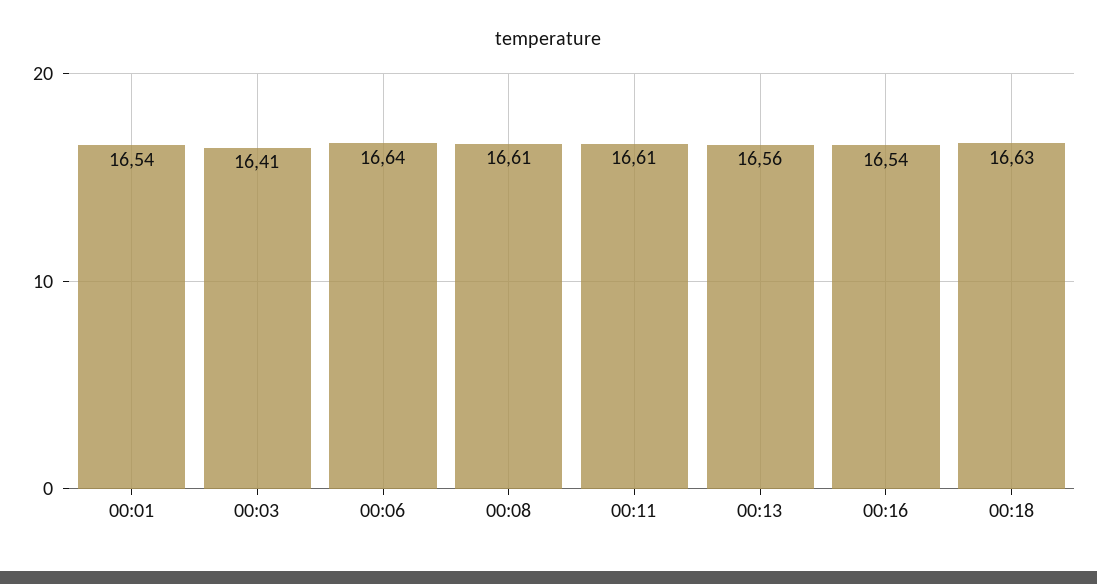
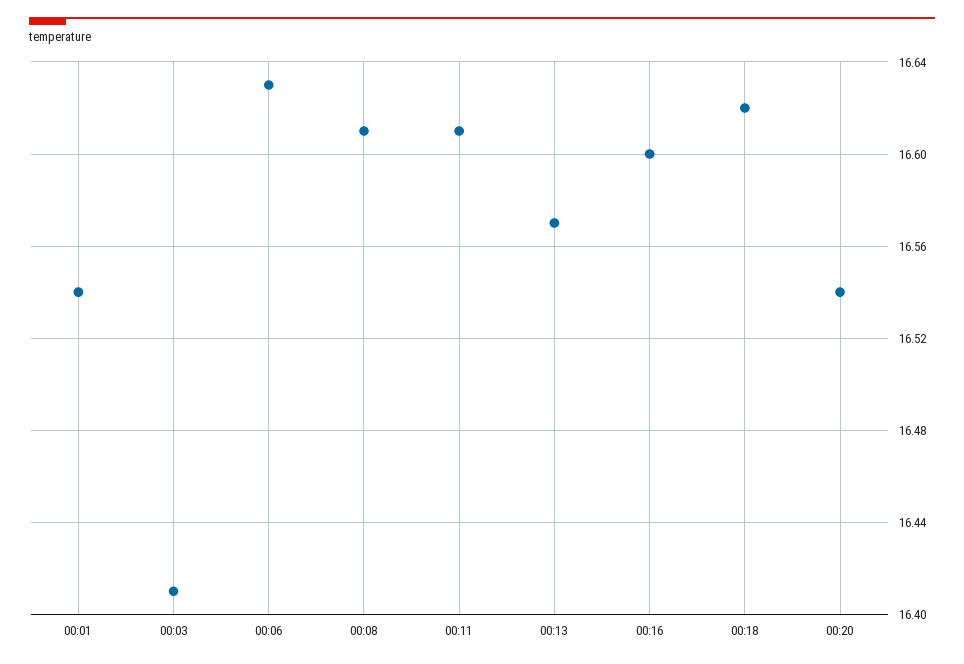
00:06: 16.64 -> 16.63
00:13: 16.56 -> 16.57
00:16: 16.54 -> 16.6
00:18: 16.63 -> 16.62
00:20: none -> 16.54

